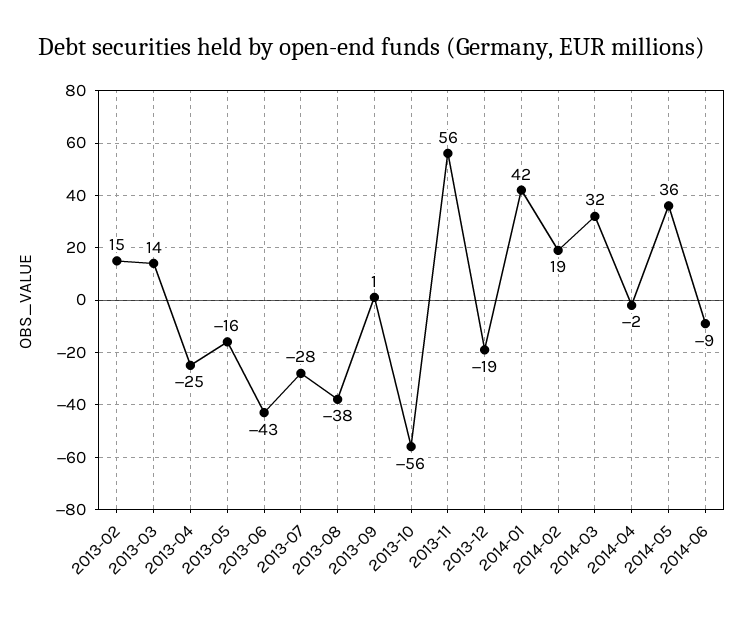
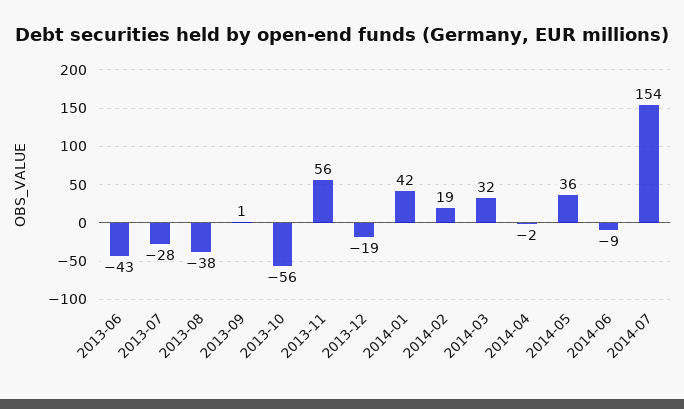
2013-02: 15 -> none
2013-03: 14 -> none
2013-04: -25 -> none
2013-05: -16 -> none
2014-07: none -> 154

